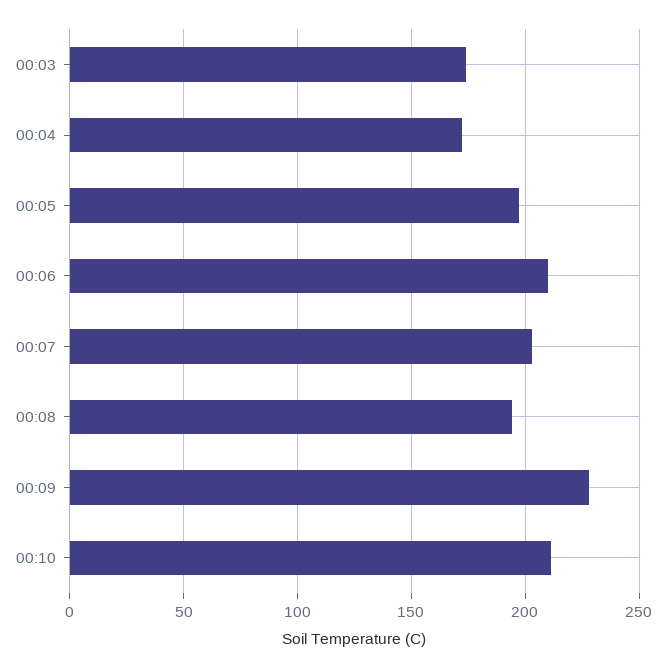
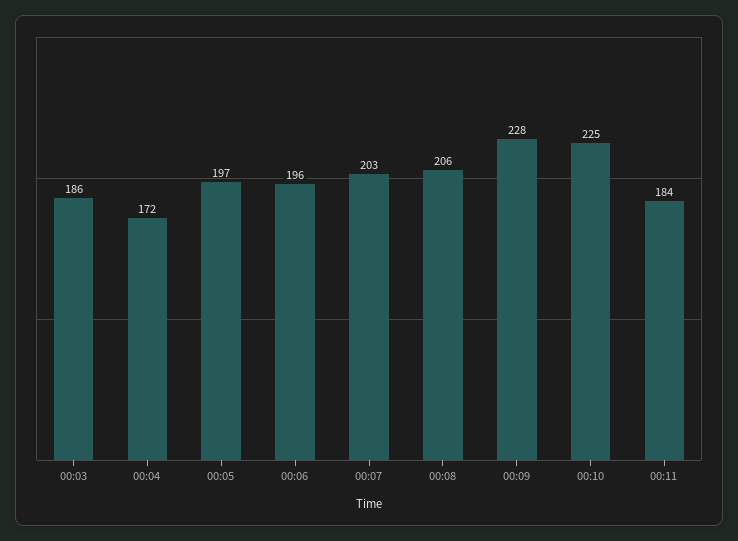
00:03: 175 -> 186
00:06: 210 -> 196
00:08: 195 -> 206
00:10: 210 -> 225
00:11: none -> 184

